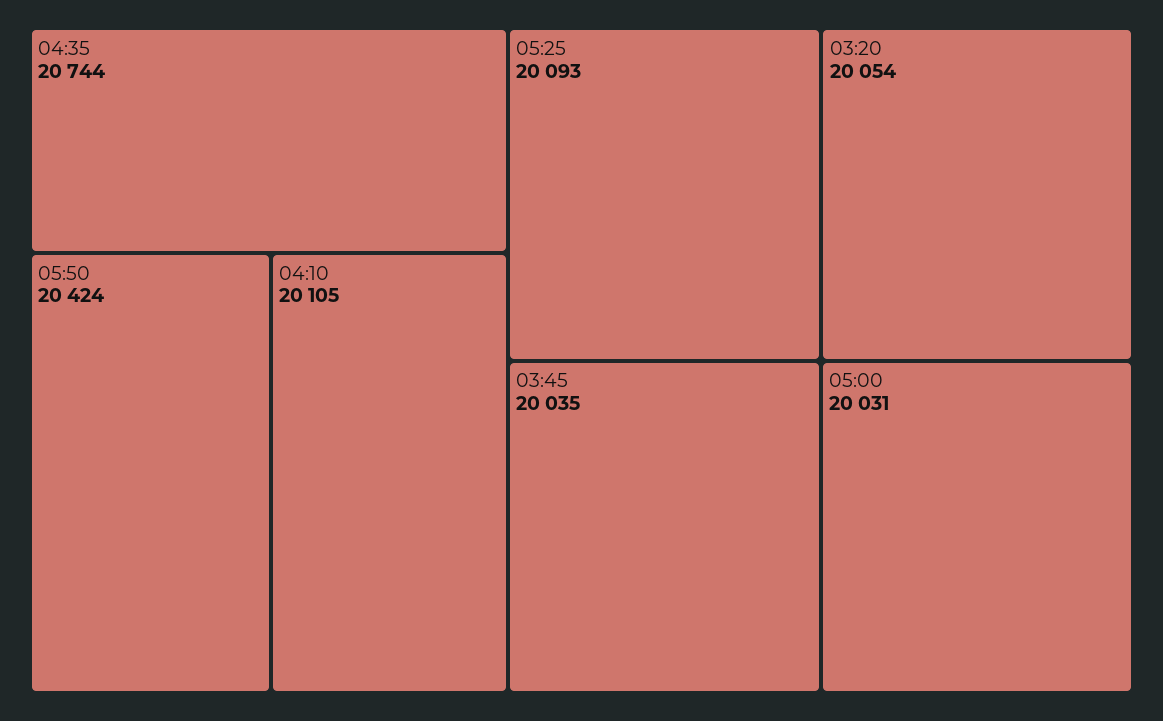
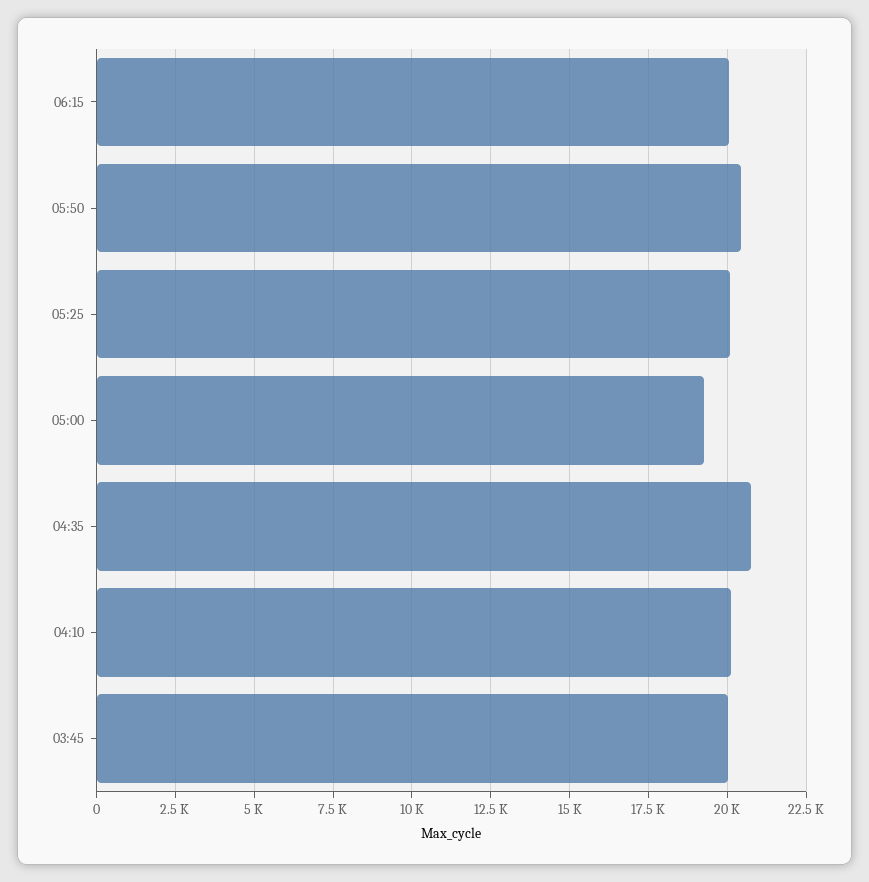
03:20: 20054 -> none
05:00: 20031 -> 19250
06:15: none -> 20000

